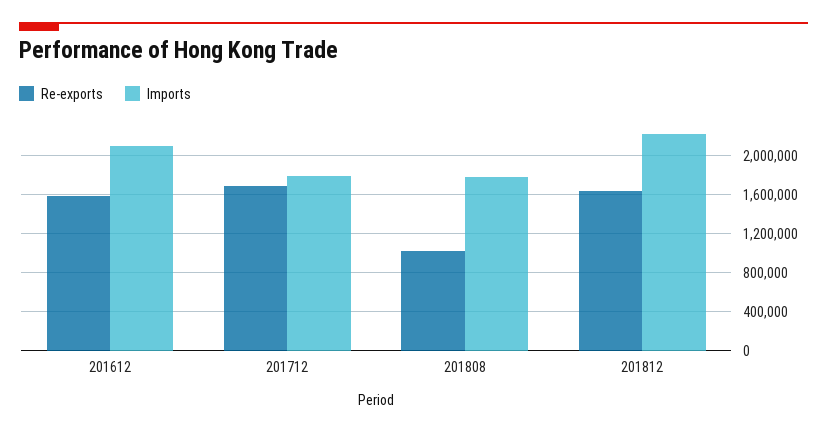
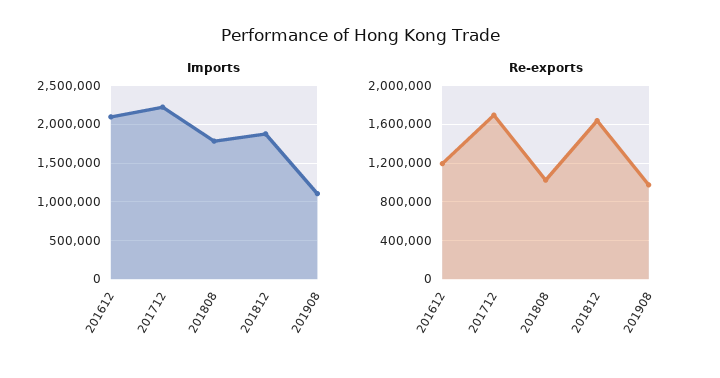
Re-exports, 201612: 1600000 -> 1200000
Imports, 201712: 1800000 -> 2200000
Imports, 201812: 2200000 -> 1900000
Imports, 201908: none -> 1100000
Re-exports, 201908: none -> 1000000

